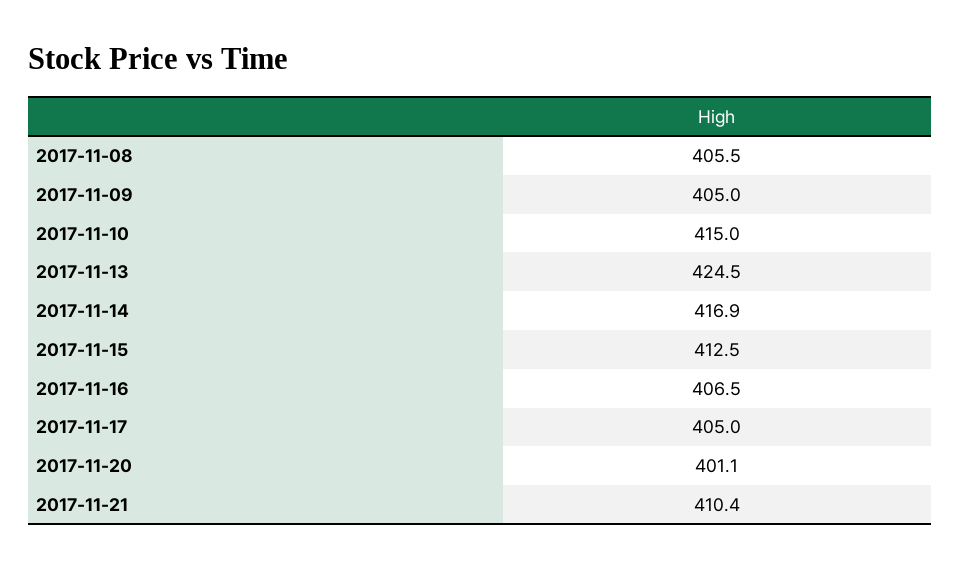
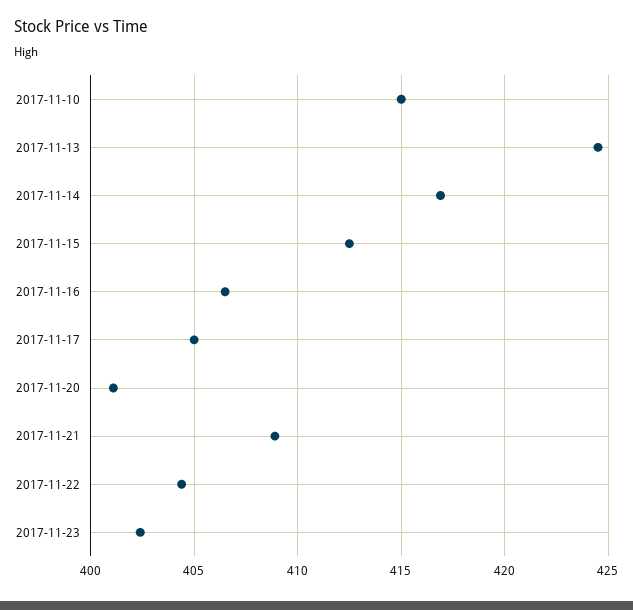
2017-11-08: 405.5 -> none
2017-11-09: 405 -> none
2017-11-21: 410.4 -> 409
2017-11-22: none -> 404.5
2017-11-23: none -> 402.5

